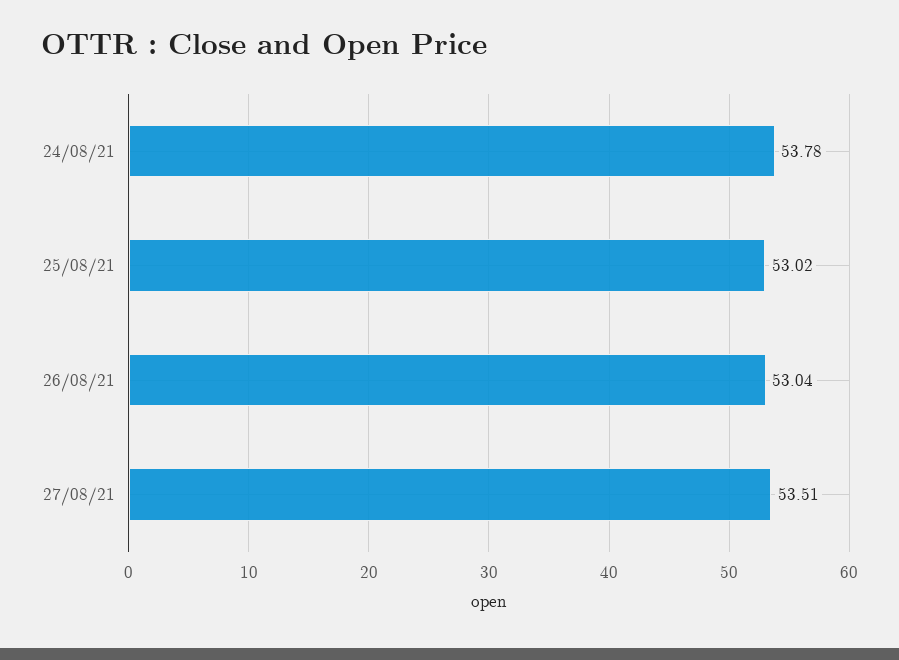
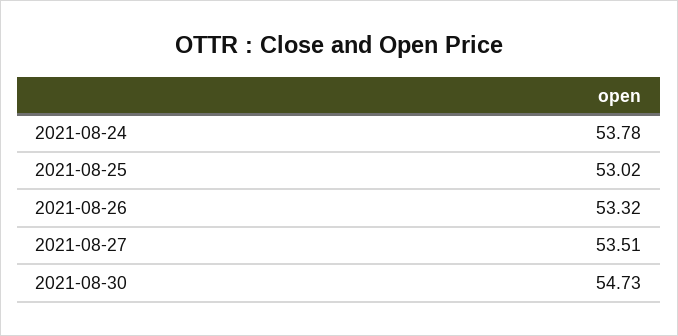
26/08/21: 53.04 -> 53.32
2021-08-30: none -> 54.73

